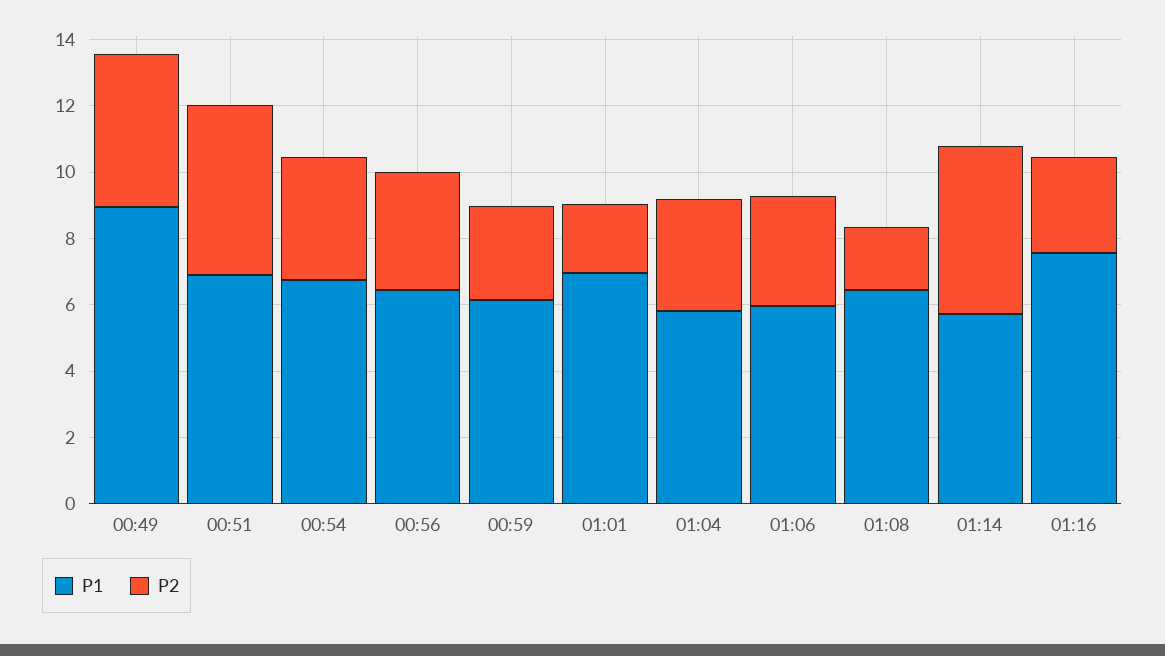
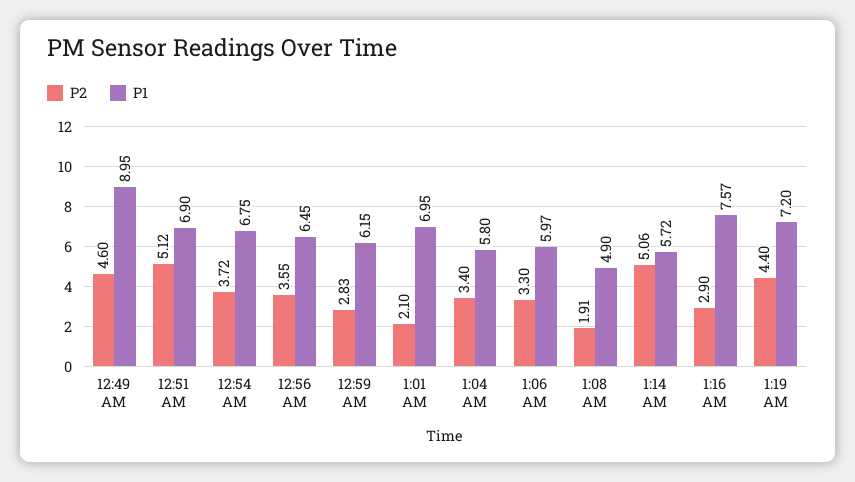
P1, 01:08: 6.5 -> 4.9
P2, 1:19 AM: none -> 4.4
P1, 1:19 AM: none -> 7.2

